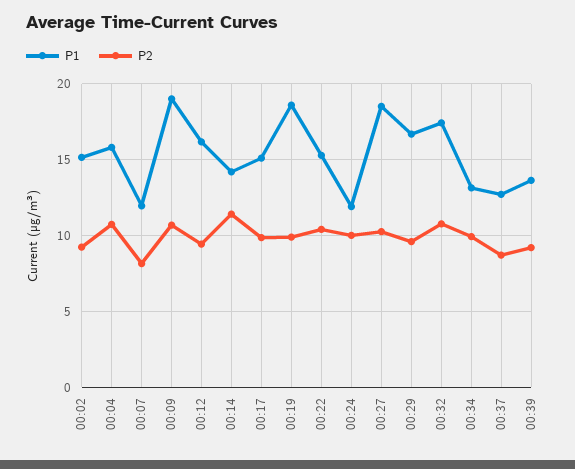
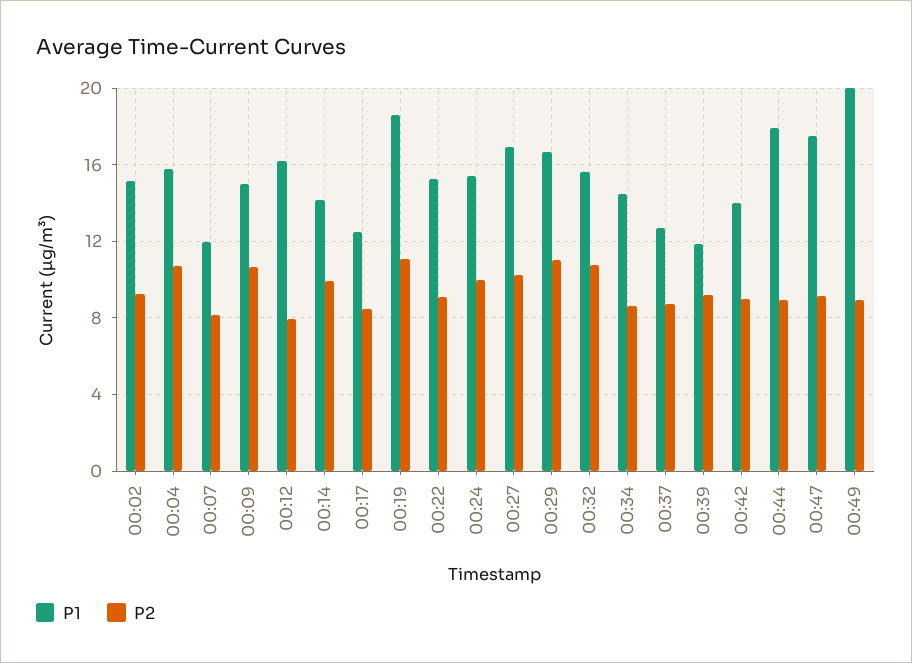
P1, 00:09: 19 -> 15
P2, 00:12: 9.5 -> 8
P2, 00:14: 11.5 -> 10
P1, 00:17: 15 -> 12.5
P2, 00:17: 10 -> 8.5
P2, 00:19: 10 -> 11
P2, 00:22: 10.5 -> 9
P1, 00:24: 12 -> 15.5
P1, 00:27: 18.5 -> 17
P2, 00:29: 9.5 -> 11
P1, 00:32: 17.5 -> 15.5
P1, 00:34: 13 -> 14.5
P2, 00:34: 10 -> 8.5
P1, 00:39: 13.5 -> 12
P1, 00:42: none -> 14
P2, 00:42: none -> 9
P1, 00:44: none -> 18
P2, 00:44: none -> 9
P1, 00:47: none -> 17.5
P2, 00:47: none -> 9
P1, 00:49: none -> 20
P2, 00:49: none -> 9

